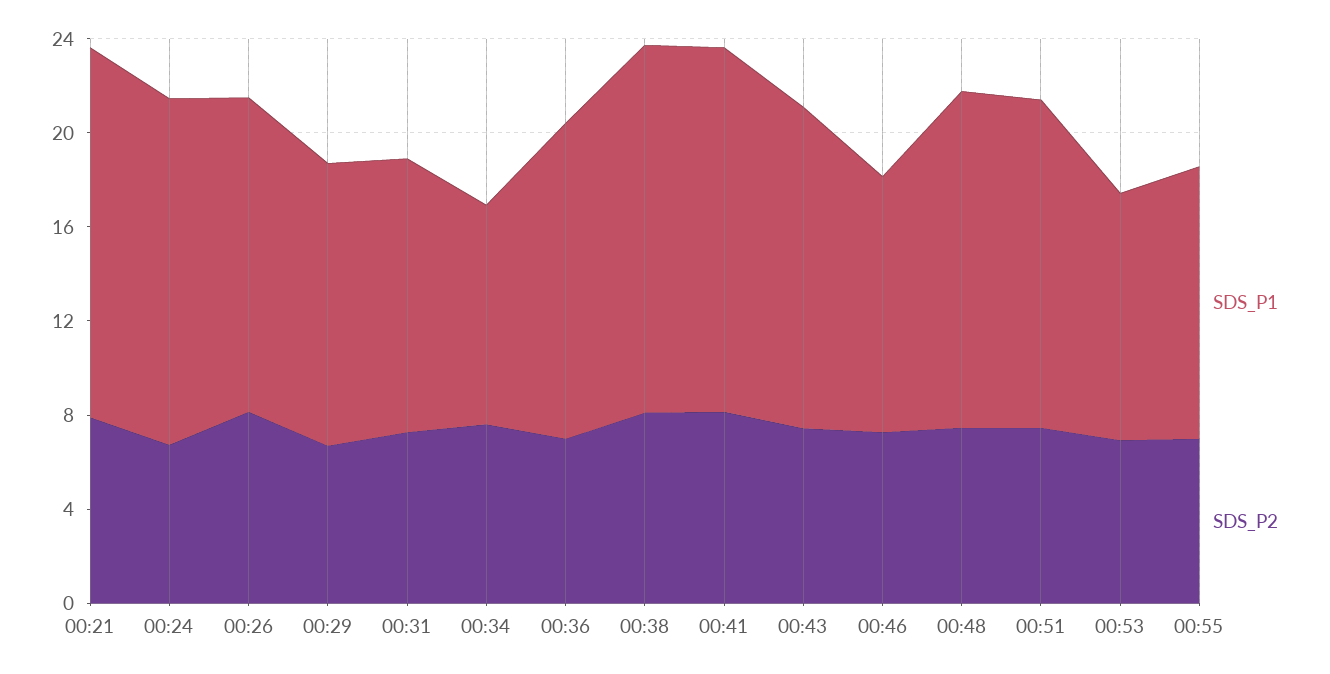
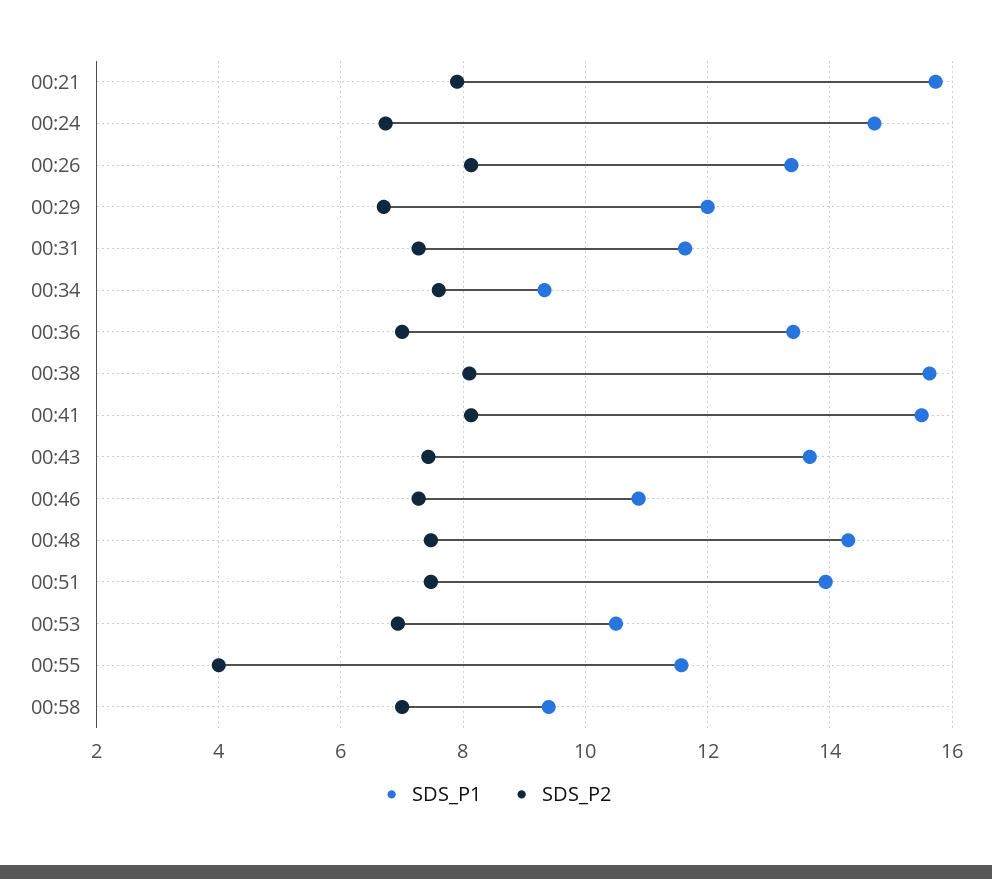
SDS_P2, 00:55: 7 -> 4
SDS_P1, 00:58: none -> 9.4
SDS_P2, 00:58: none -> 7

